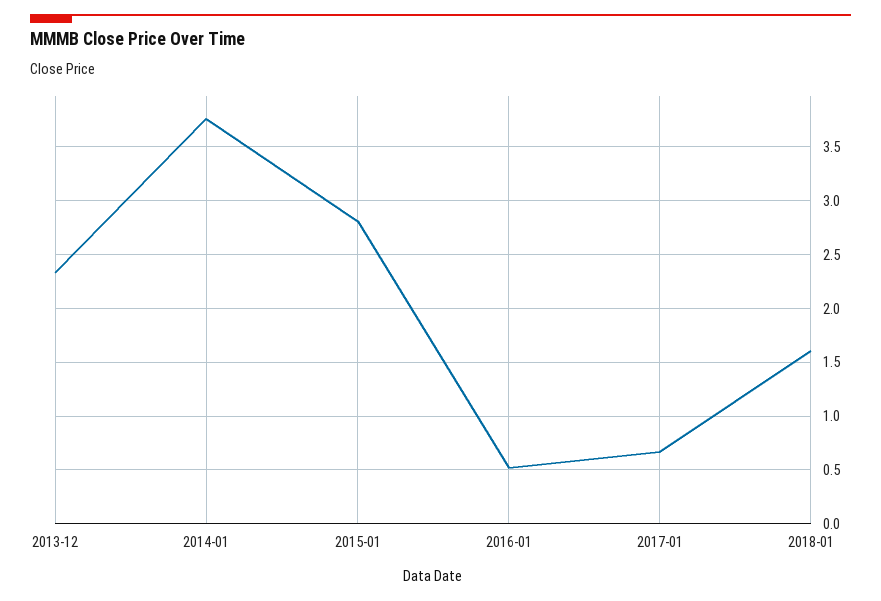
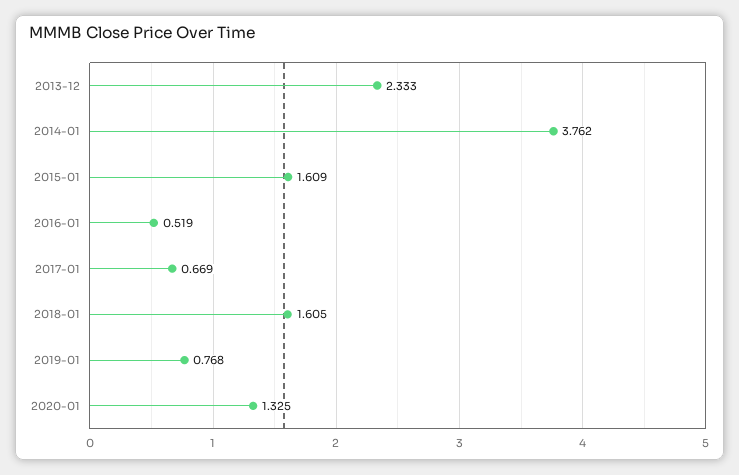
2015-01: 2.8 -> 1.609
2019-01: none -> 0.768
2020-01: none -> 1.325

